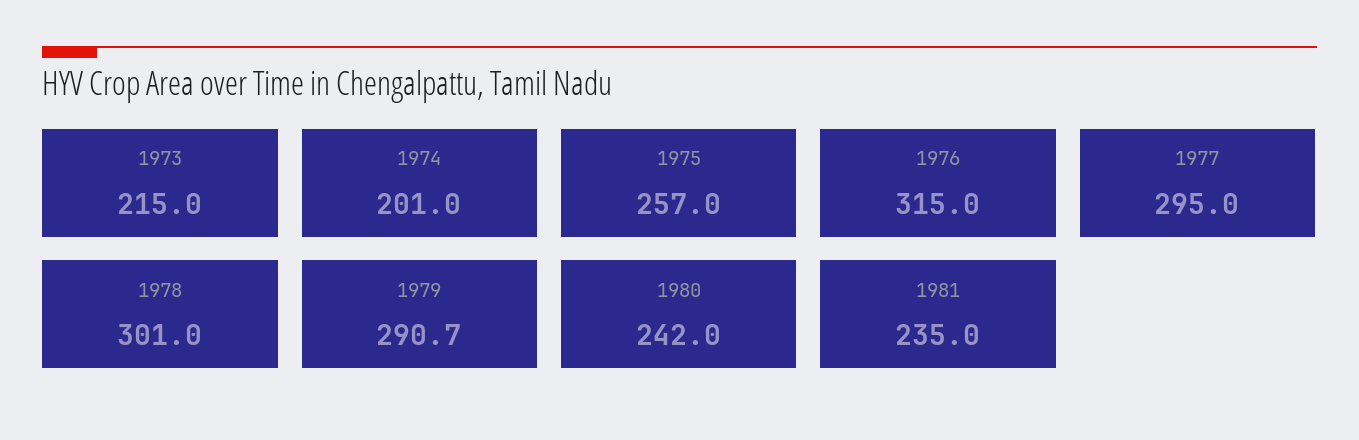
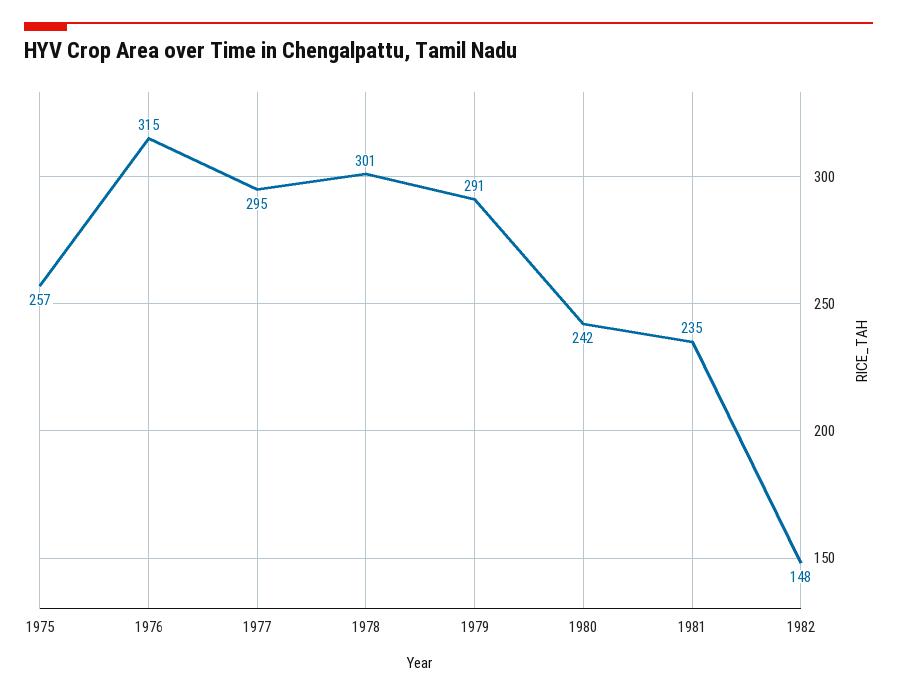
1973: 215 -> none
1974: 201 -> none
1982: none -> 148

